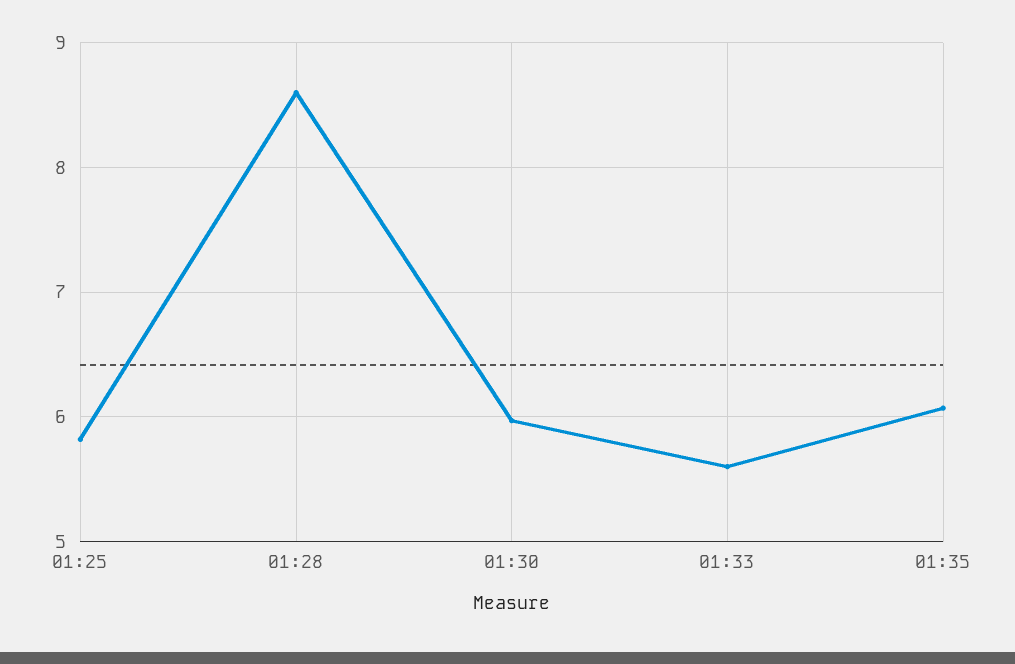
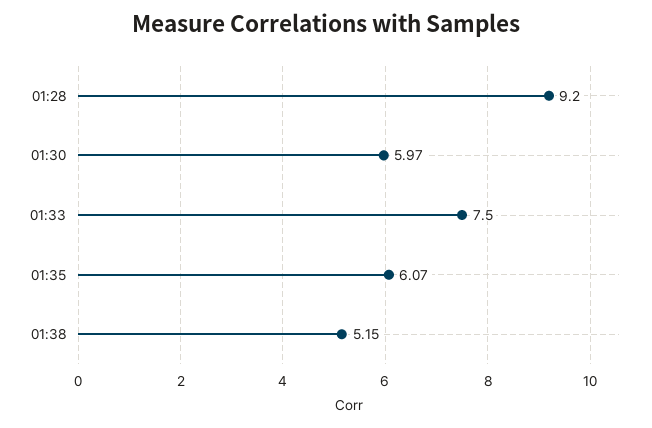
01:25: 5.8 -> none
01:28: 8.6 -> 9.2
01:33: 5.6 -> 7.5
01:38: none -> 5.15

